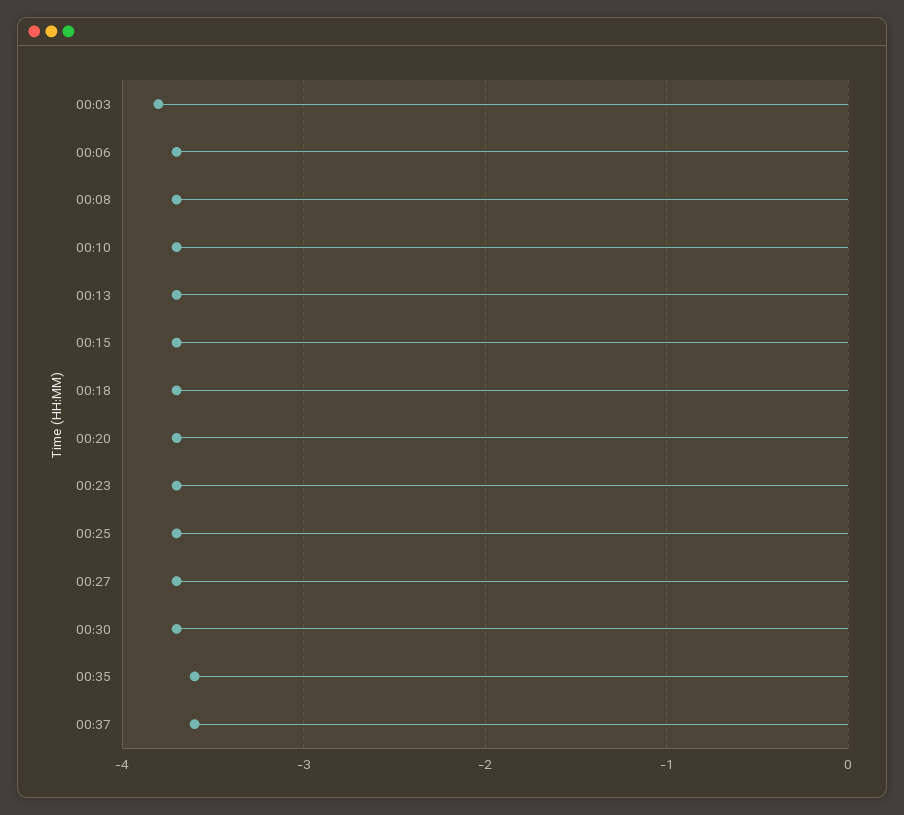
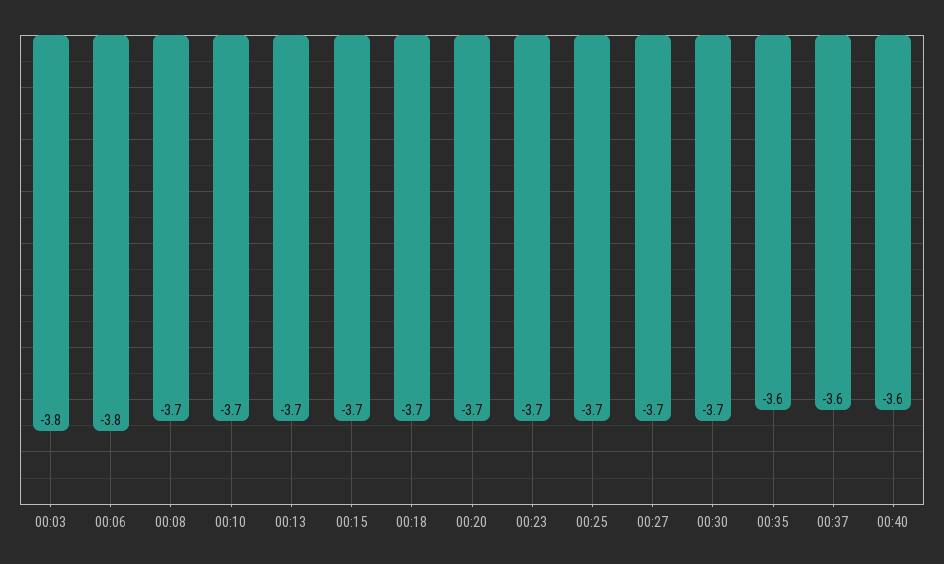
00:06: -3.7 -> -3.8
00:40: none -> -3.6

